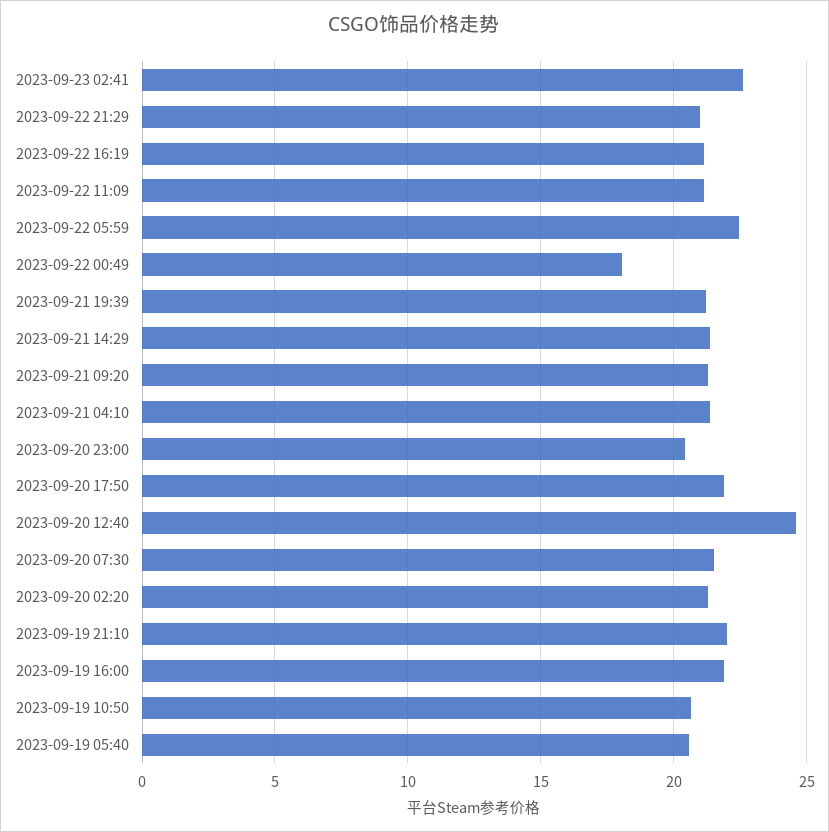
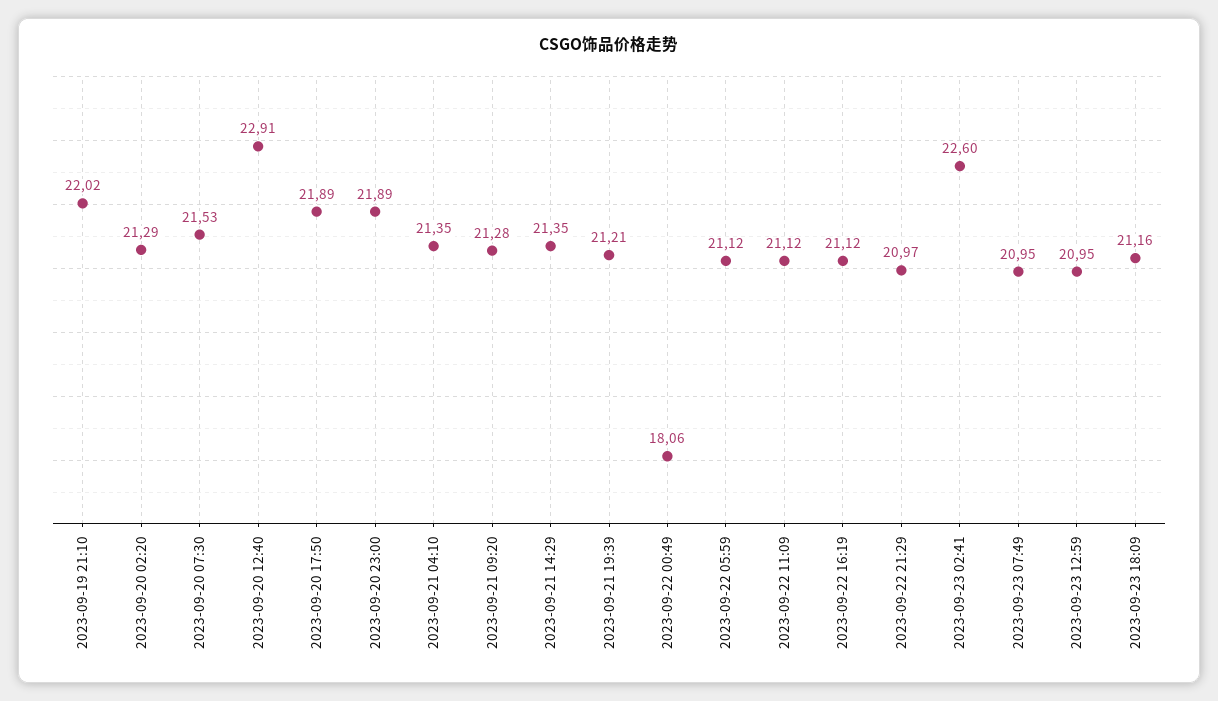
2023-09-22 05:59: 22.5 -> 21.12
2023-09-20 23:00: 20.5 -> 21.89
2023-09-20 12:40: 24.5 -> 22.91
2023-09-19 16:00: 22 -> none
2023-09-19 10:50: 20.5 -> none
2023-09-19 05:40: 20.5 -> none
2023-09-23 07:49: none -> 20.95
2023-09-23 12:59: none -> 20.95
2023-09-23 18:09: none -> 21.16

